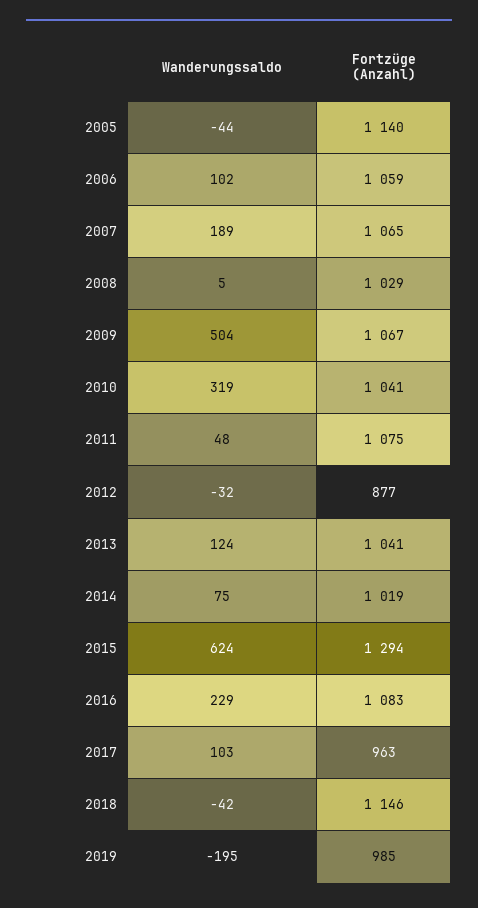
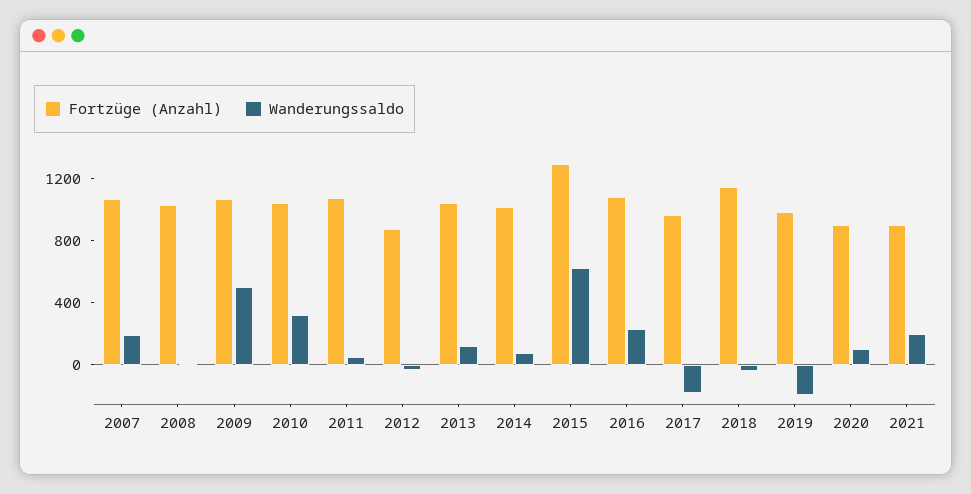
Wanderungssaldo, 2005: -44 -> none
Fortzüge (Anzahl), 2005: 1140 -> none
Wanderungssaldo, 2006: 102 -> none
Fortzüge (Anzahl), 2006: 1059 -> none
Wanderungssaldo, 2017: 103 -> -200
Fortzüge (Anzahl), 2020: none -> 900
Wanderungssaldo, 2020: none -> 100
Fortzüge (Anzahl), 2021: none -> 900
Wanderungssaldo, 2021: none -> 200

